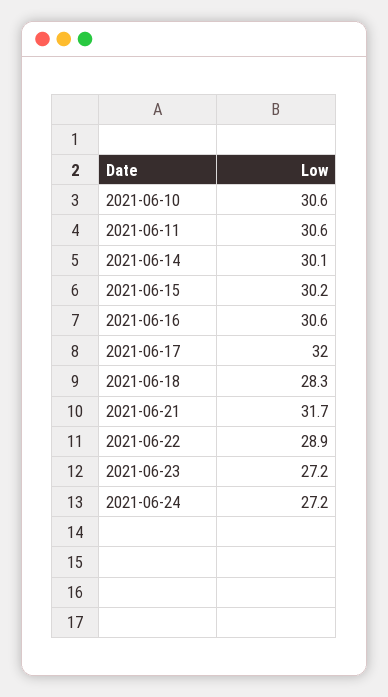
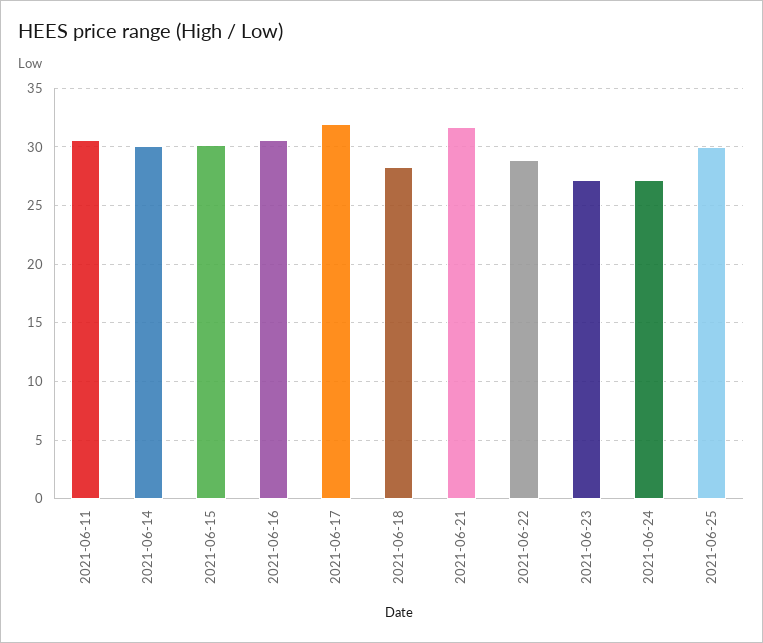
2021-06-10: 30.6 -> none
2021-06-25: none -> 30

